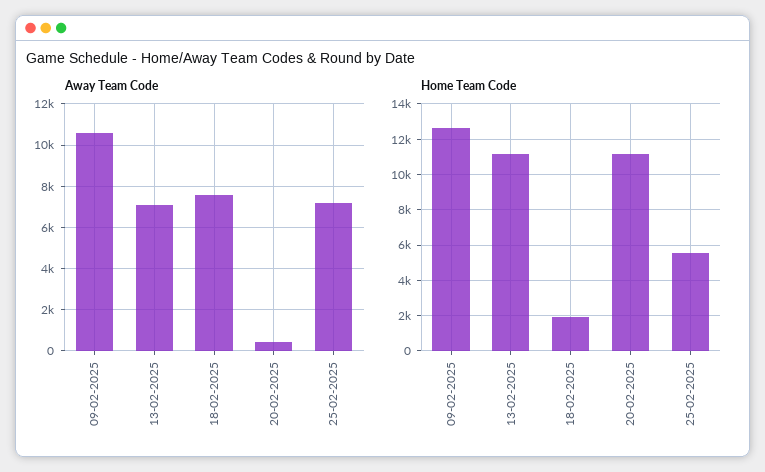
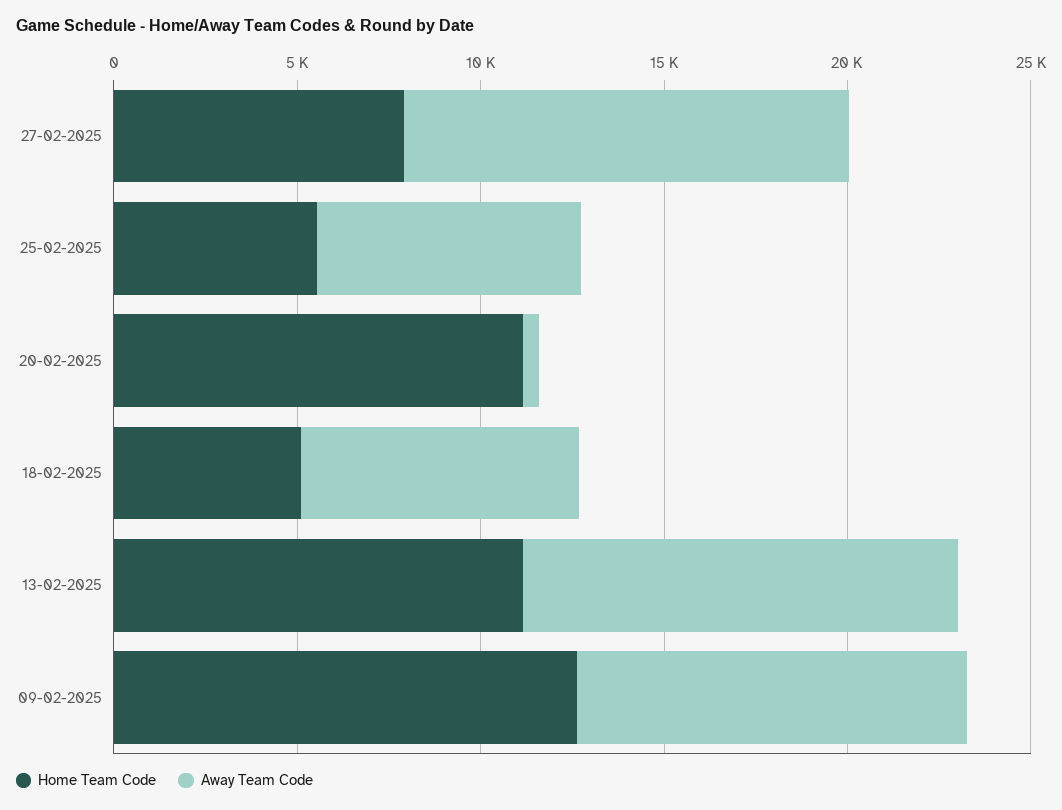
Away Team Code, 13-02-2025: 7000 -> 12000
Home Team Code, 18-02-2025: 2000 -> 5000
Home Team Code, 27-02-2025: none -> 8000
Away Team Code, 27-02-2025: none -> 12000

